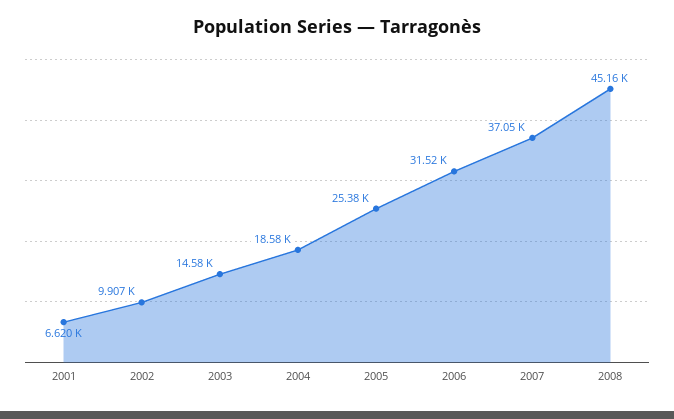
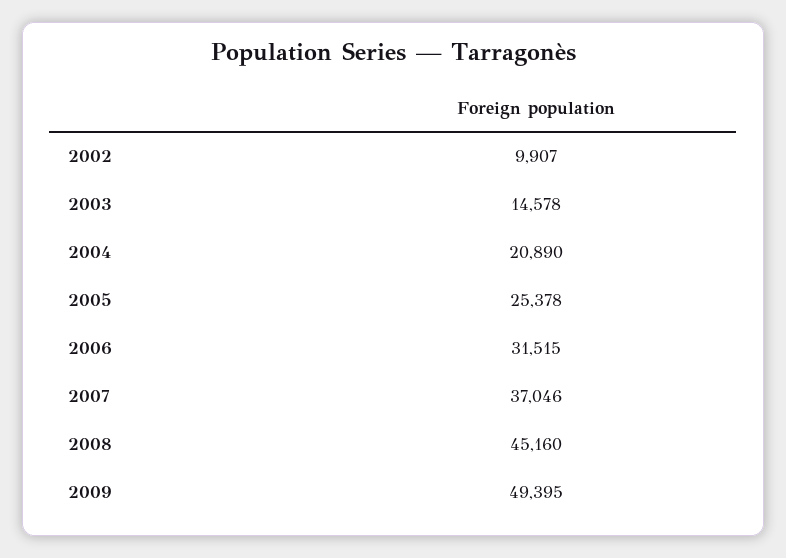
2001: 6620 -> none
2004: 18580 -> 20890
2009: none -> 49395

